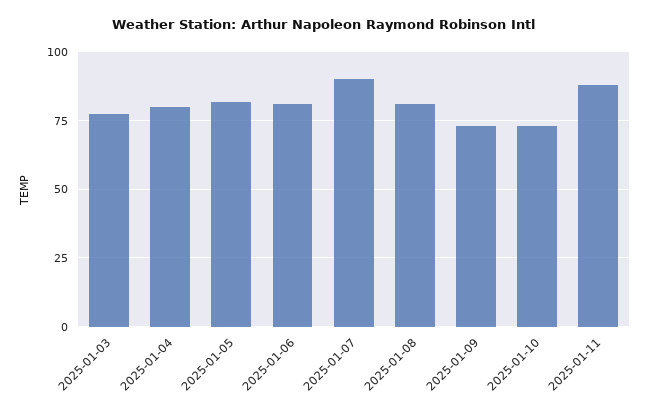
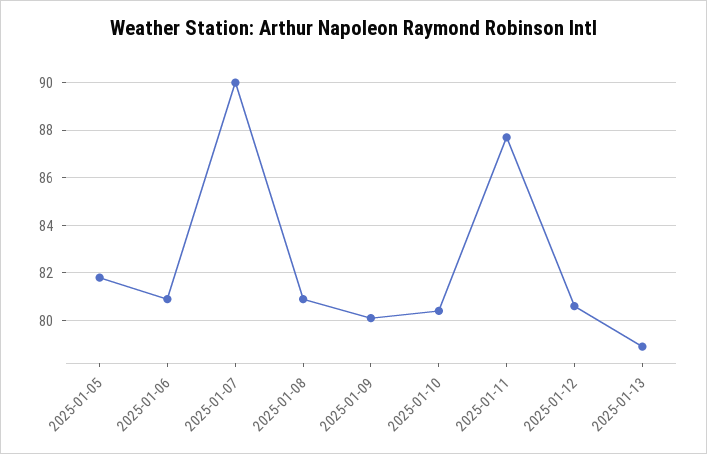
2025-01-03: 77.5 -> none
2025-01-04: 80 -> none
2025-01-09: 72.5 -> 80
2025-01-10: 72.5 -> 80.5
2025-01-12: none -> 80.5
2025-01-13: none -> 79

